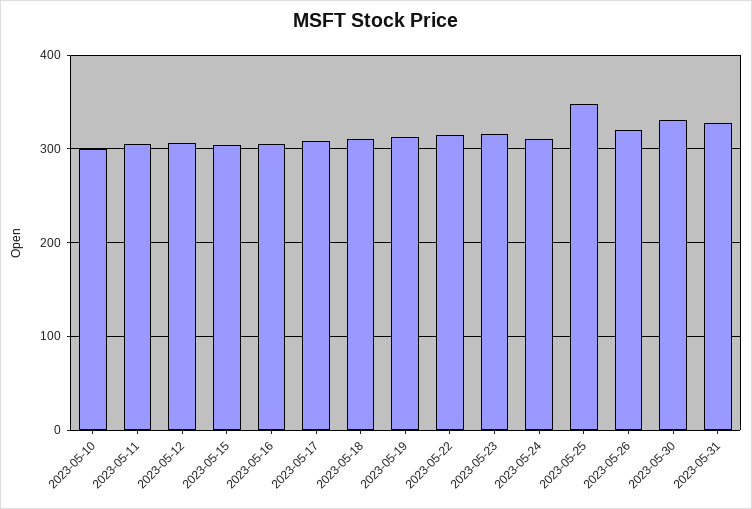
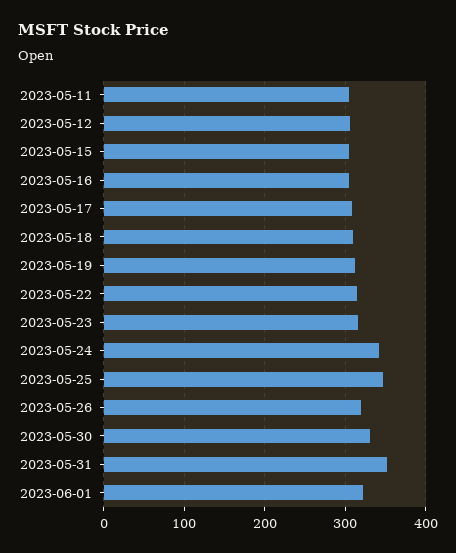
2023-05-10: 300 -> none
2023-05-24: 310 -> 340
2023-05-31: 330 -> 350
2023-06-01: none -> 320

